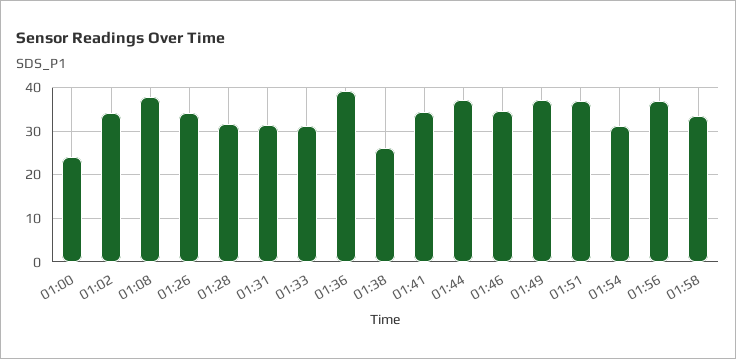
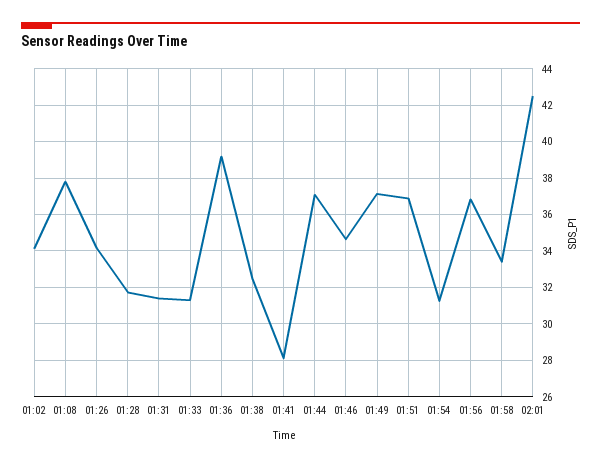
01:00: 24 -> none
01:38: 26 -> 32.5
01:41: 34 -> 28
02:01: none -> 42.5

